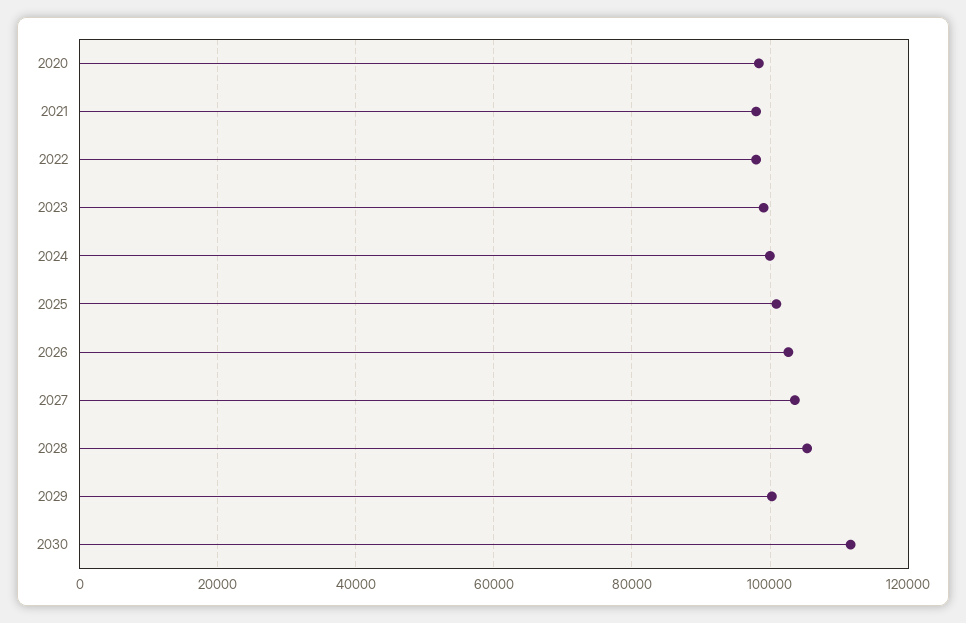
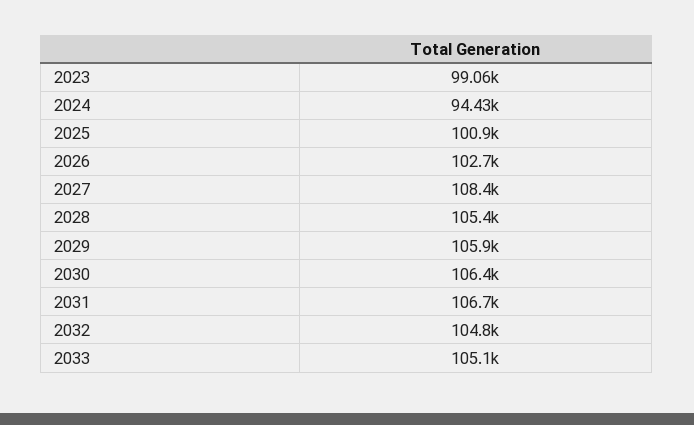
2020: 98000 -> none
2021: 98000 -> none
2022: 98000 -> none
2024: 100000 -> 94430
2027: 104000 -> 108400
2029: 100000 -> 105900
2030: 112000 -> 106400
2031: none -> 106700
2032: none -> 104800
2033: none -> 105100

